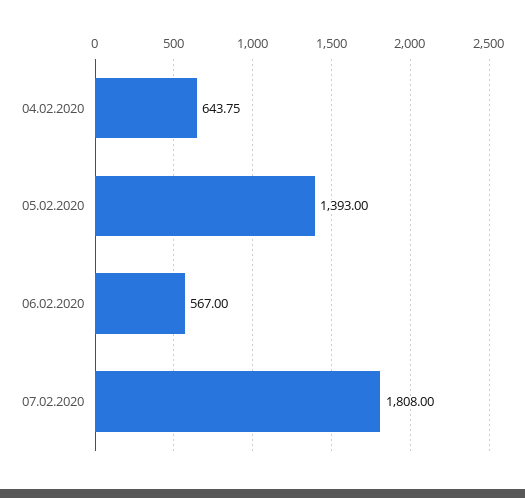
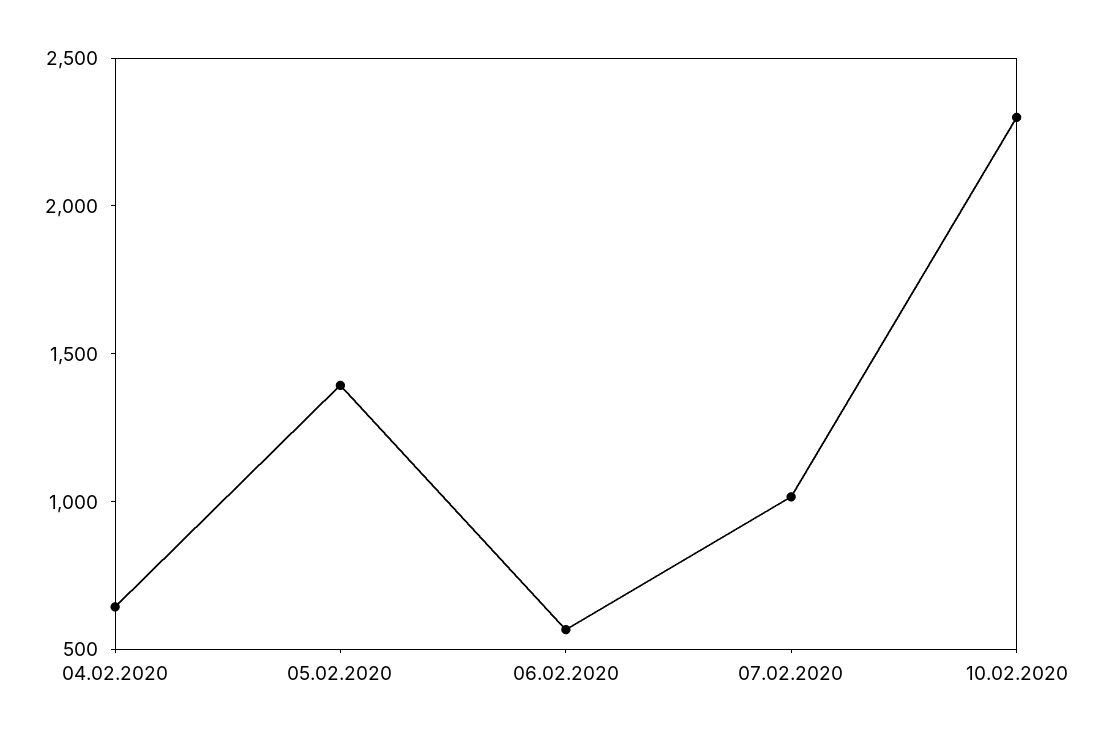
07.02.2020: 1808 -> 1000
10.02.2020: none -> 2300

